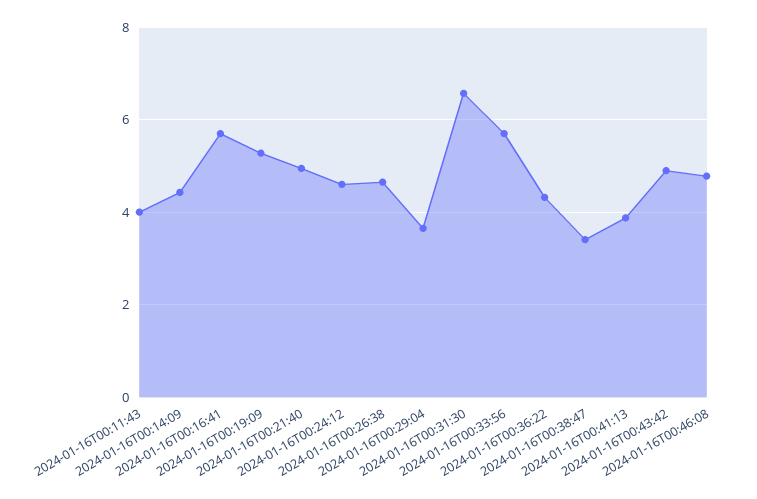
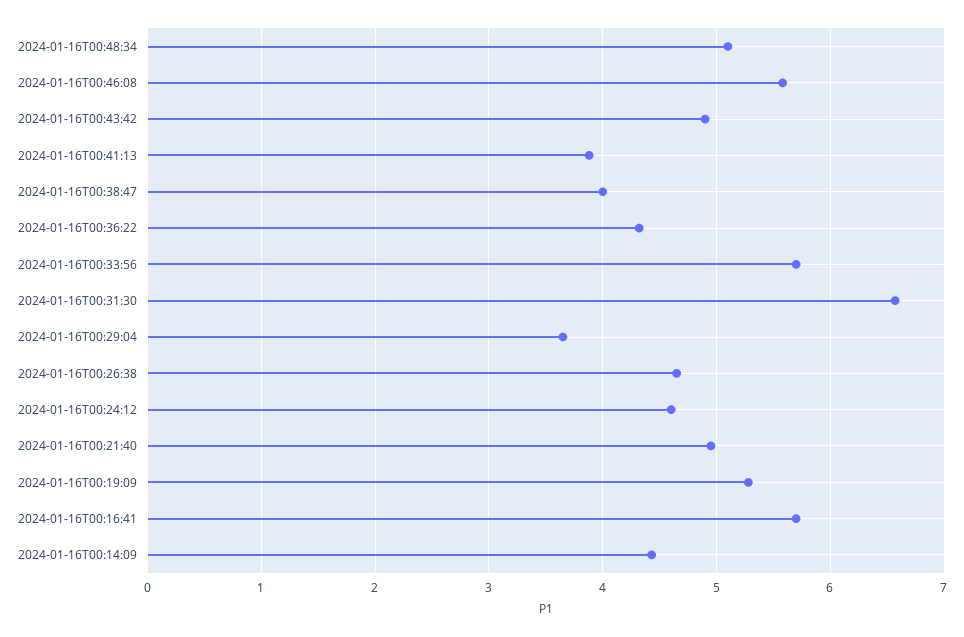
2024-01-16T00:11:43: 4 -> none
2024-01-16T00:38:47: 3.4 -> 4
2024-01-16T00:46:08: 4.8 -> 5.6
2024-01-16T00:48:34: none -> 5.1

